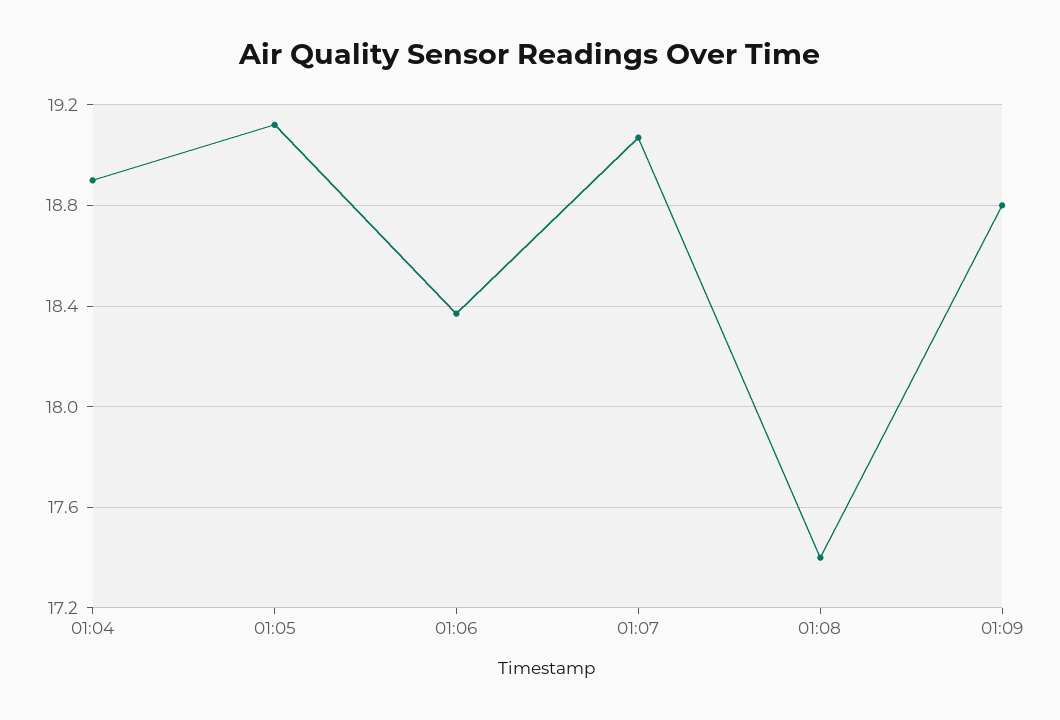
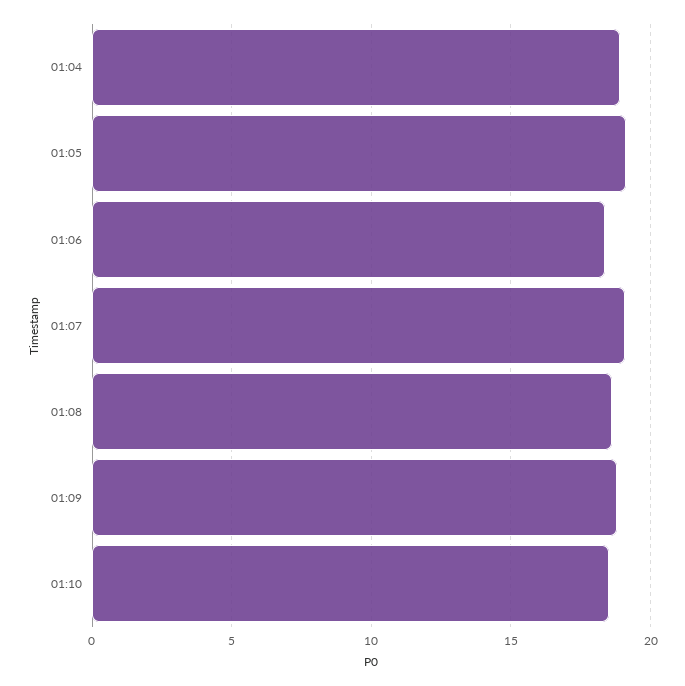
01:08: 17.4 -> 18.5
01:10: none -> 18.5

